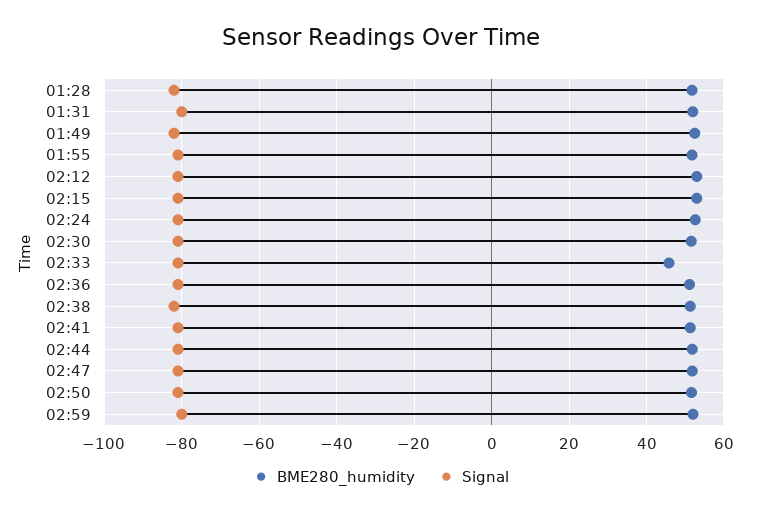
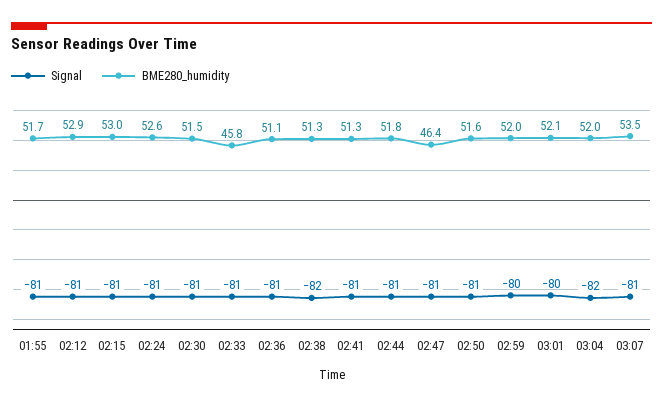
BME280_humidity, 01:28: 52 -> none
Signal, 01:28: -82 -> none
BME280_humidity, 01:31: 52 -> none
Signal, 01:31: -80 -> none
BME280_humidity, 01:49: 52 -> none
Signal, 01:49: -82 -> none
BME280_humidity, 02:47: 52 -> 46.4
Signal, 03:01: none -> -80
BME280_humidity, 03:01: none -> 52.1
Signal, 03:04: none -> -82
BME280_humidity, 03:04: none -> 52
Signal, 03:07: none -> -81
BME280_humidity, 03:07: none -> 53.5

